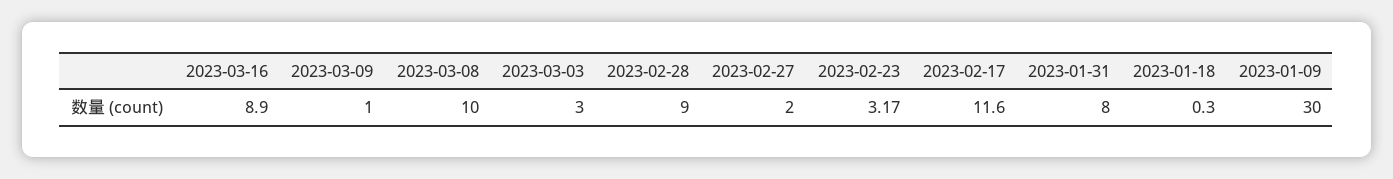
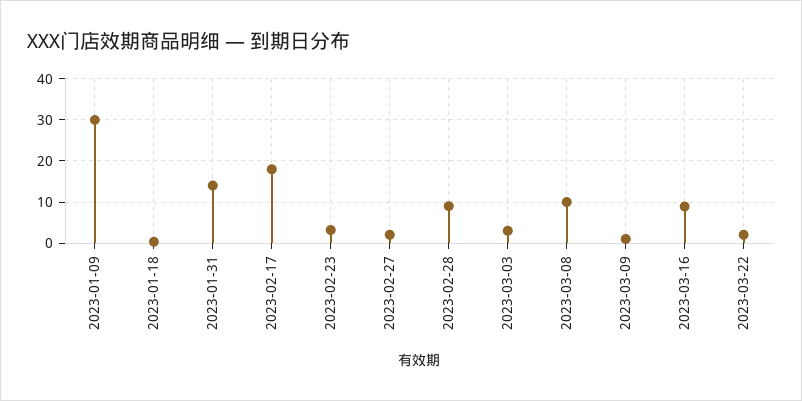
2023-02-17: 11.6 -> 18
2023-01-31: 8 -> 14
2023-03-22: none -> 2

